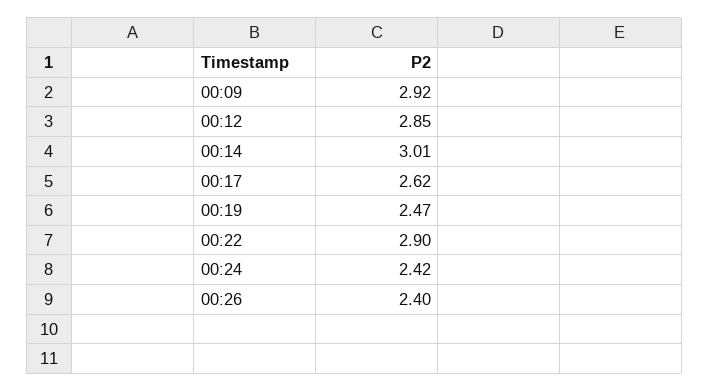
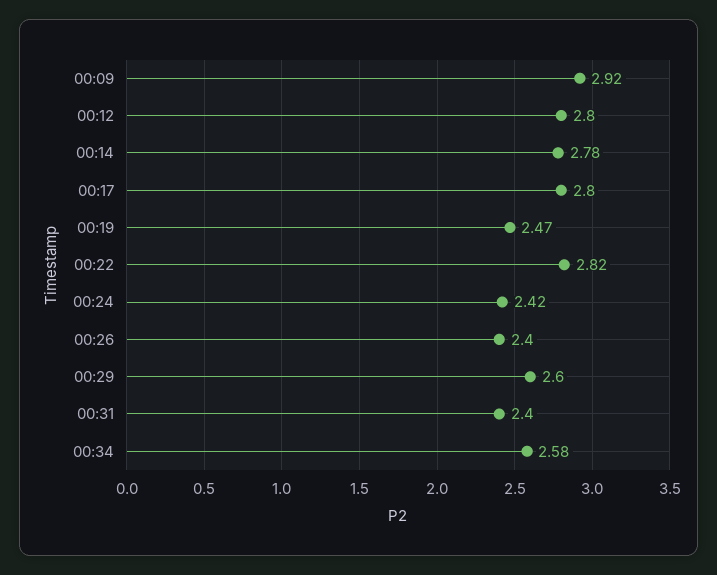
00:12: 2.85 -> 2.8
00:14: 3.01 -> 2.78
00:17: 2.62 -> 2.8
00:22: 2.9 -> 2.82
00:29: none -> 2.6
00:31: none -> 2.4
00:34: none -> 2.58

